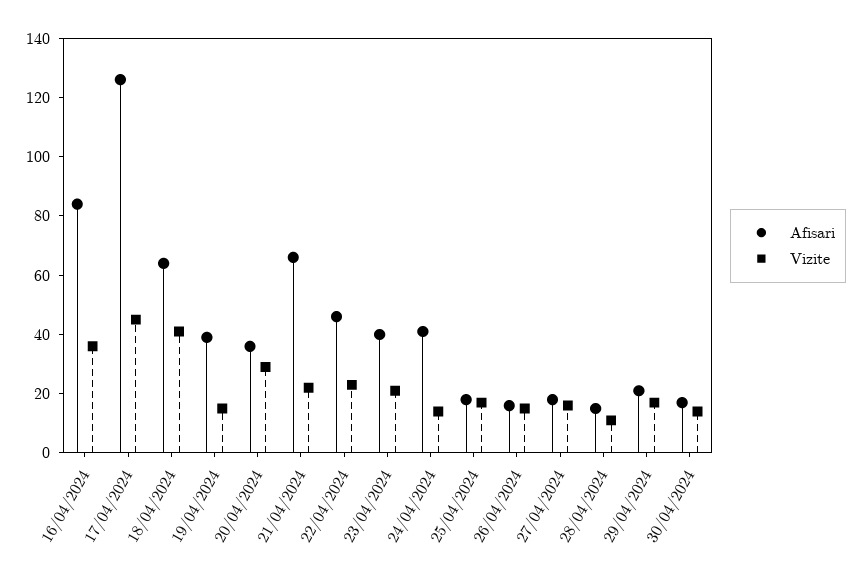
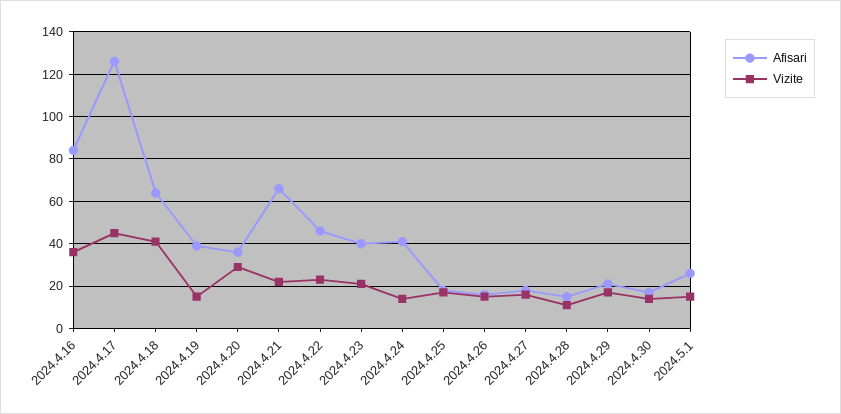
Afisari, 2024.5.1: none -> 25
Vizite, 2024.5.1: none -> 15

